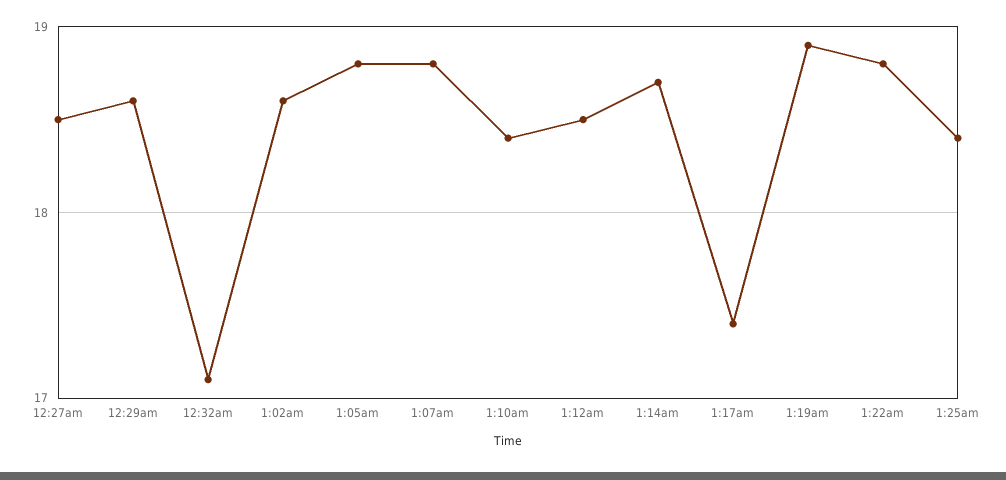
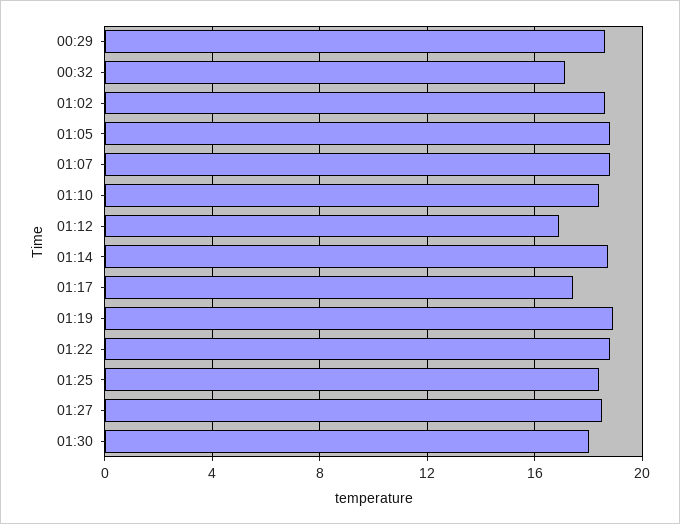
12:27am: 18.5 -> none
1:12am: 18.5 -> 17
01:27: none -> 18.5
01:30: none -> 18

